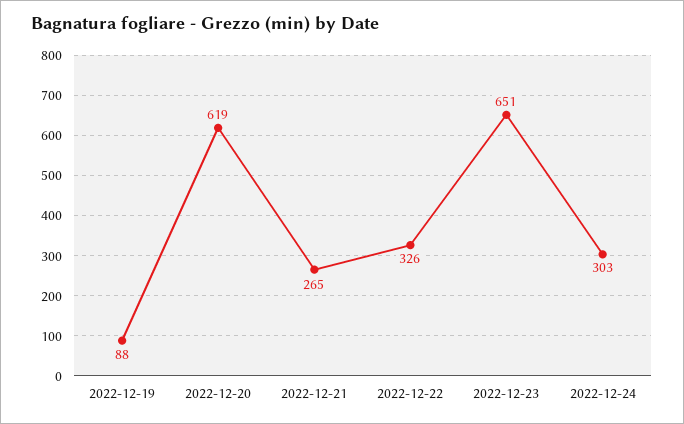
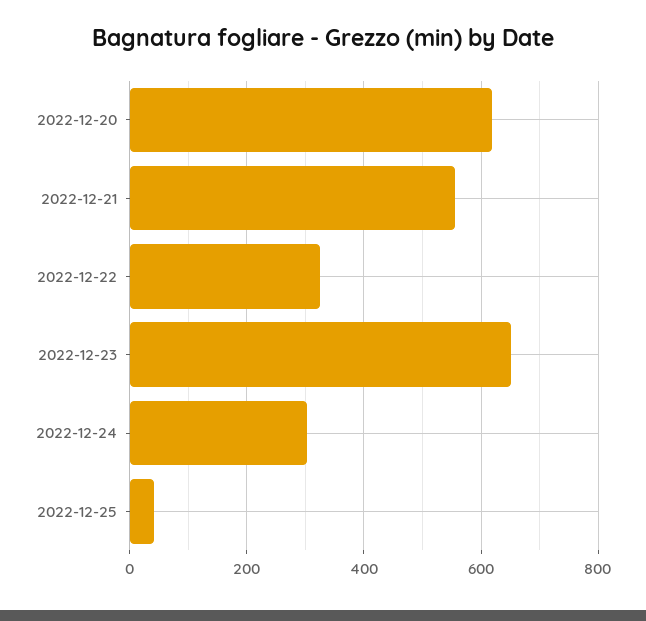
2022-12-19: 88 -> none
2022-12-21: 265 -> 560
2022-12-25: none -> 40

